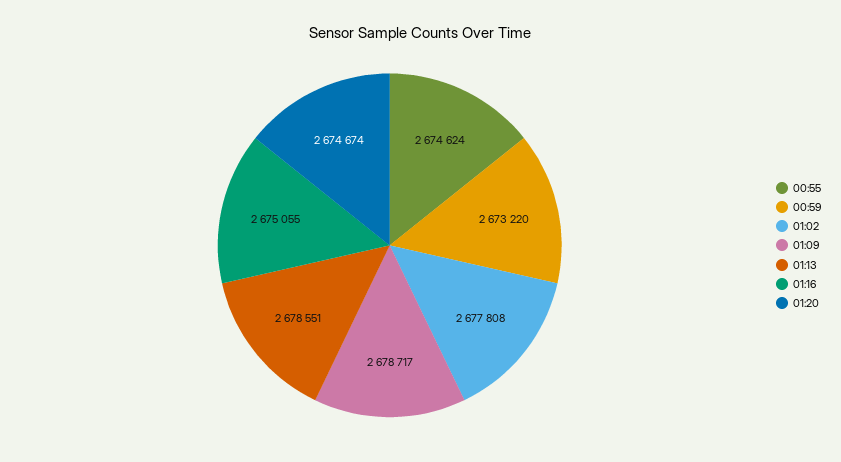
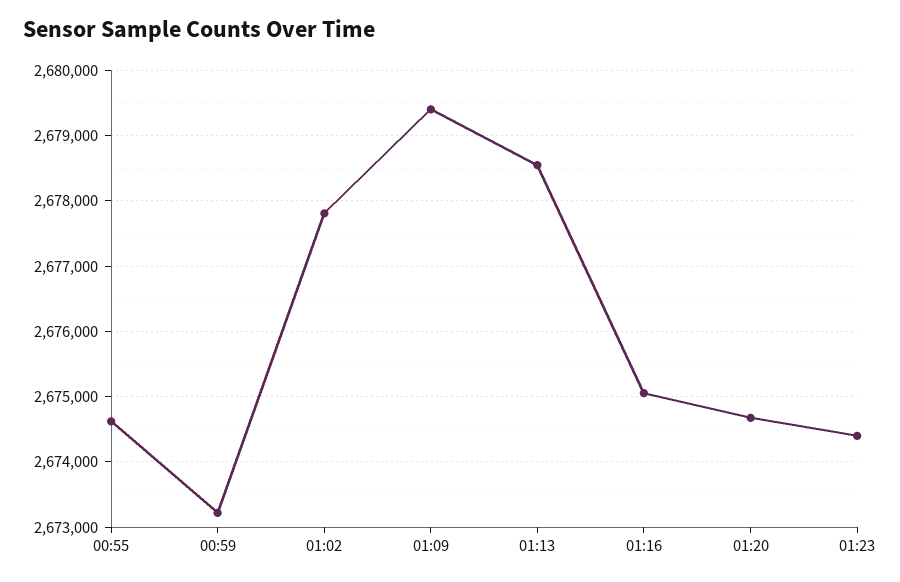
01:09: 2678717 -> 2679400
01:23: none -> 2674400

